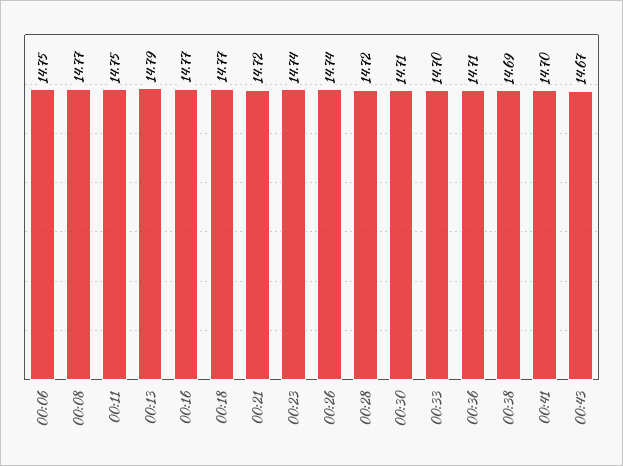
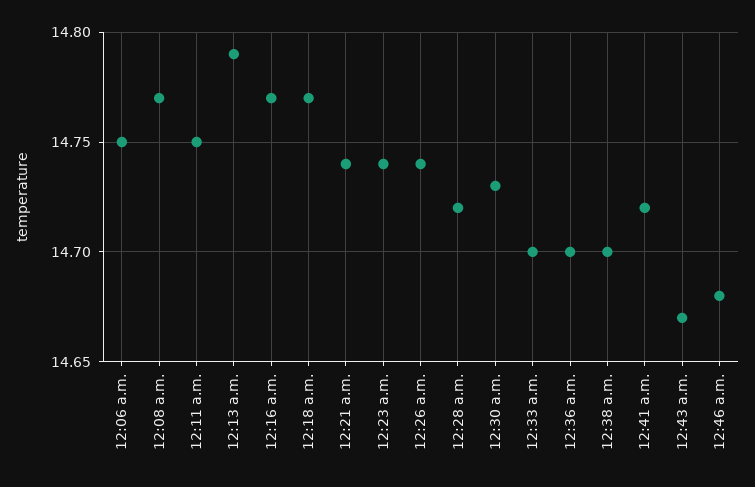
00:21: 14.72 -> 14.74
00:30: 14.71 -> 14.73
00:36: 14.71 -> 14.7
00:38: 14.69 -> 14.7
00:41: 14.7 -> 14.72
12:46 a.m.: none -> 14.68

